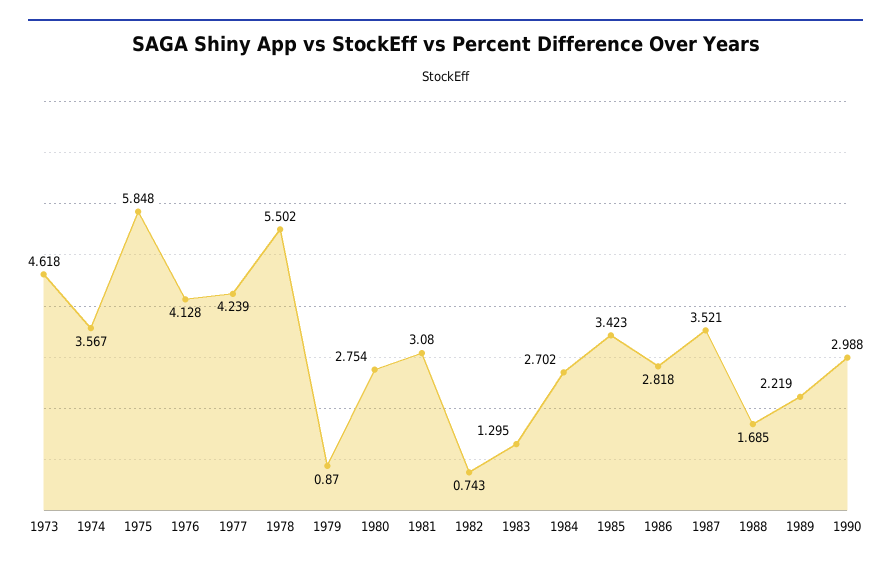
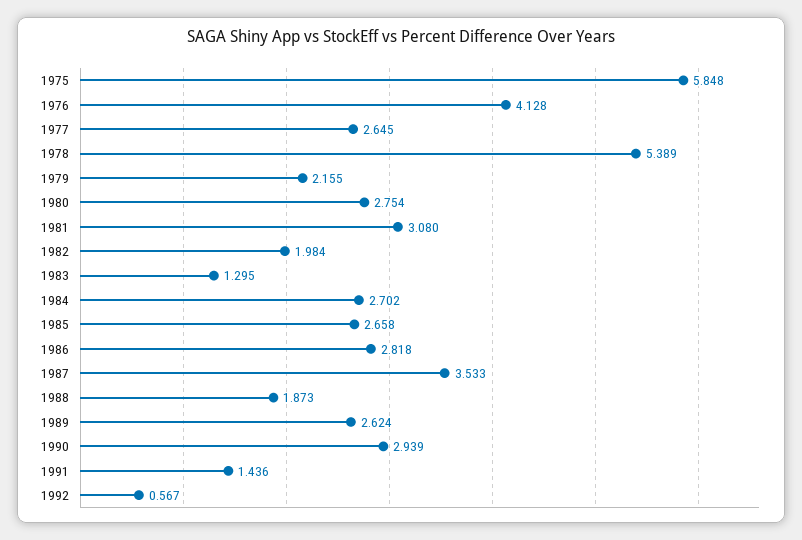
1973: 4.618 -> none
1974: 3.567 -> none
1977: 4.239 -> 2.645
1978: 5.502 -> 5.389
1979: 0.87 -> 2.155
1982: 0.743 -> 1.984
1985: 3.423 -> 2.658
1987: 3.521 -> 3.533
1988: 1.685 -> 1.873
1989: 2.219 -> 2.624
1990: 2.988 -> 2.939
1991: none -> 1.436
1992: none -> 0.567

